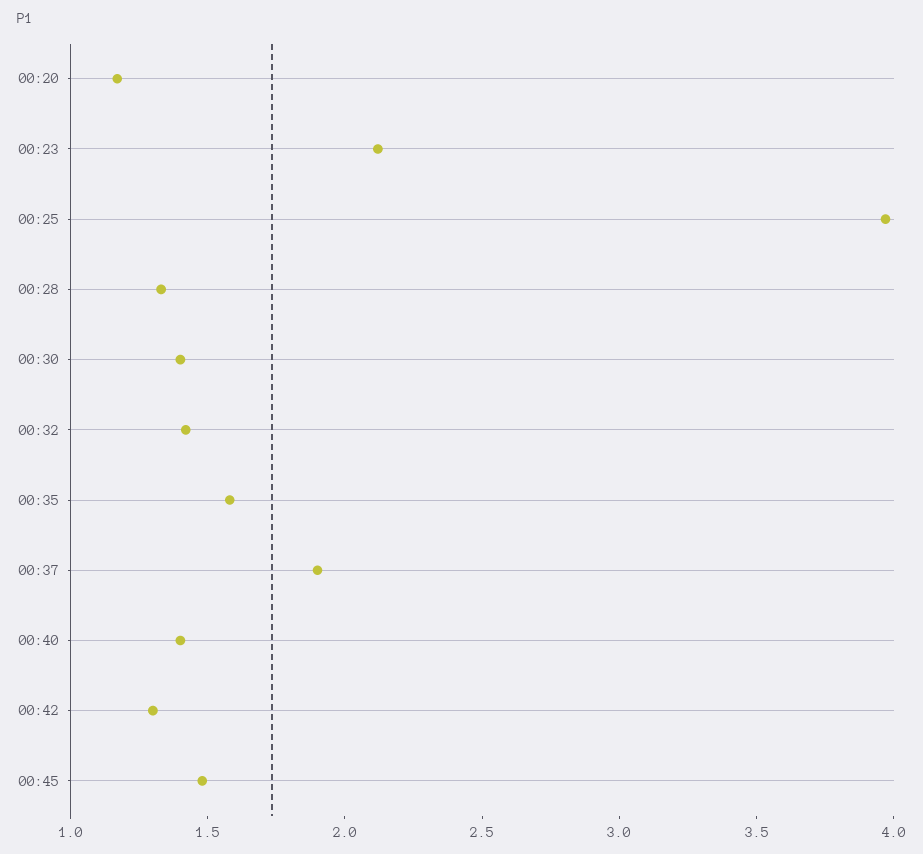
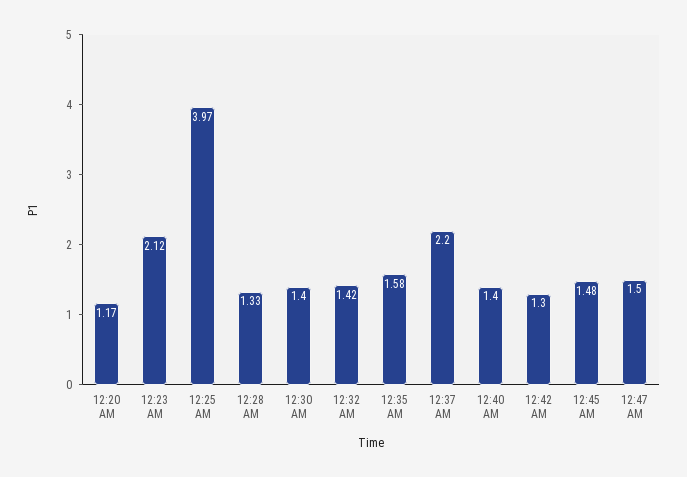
00:37: 1.9 -> 2.2
12:47 AM: none -> 1.5

